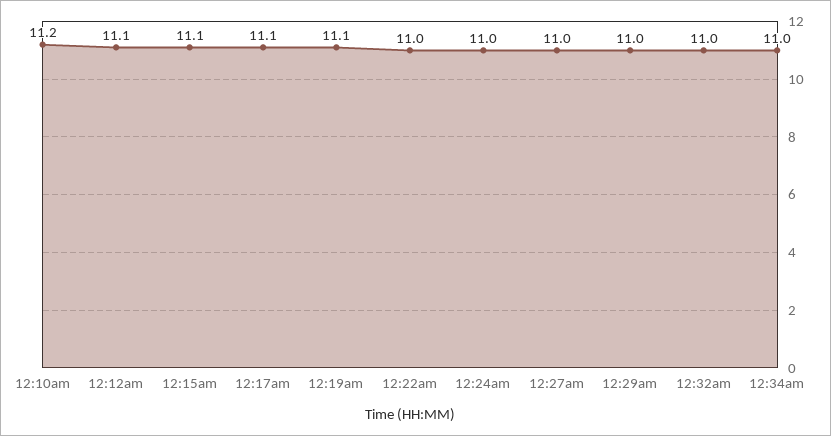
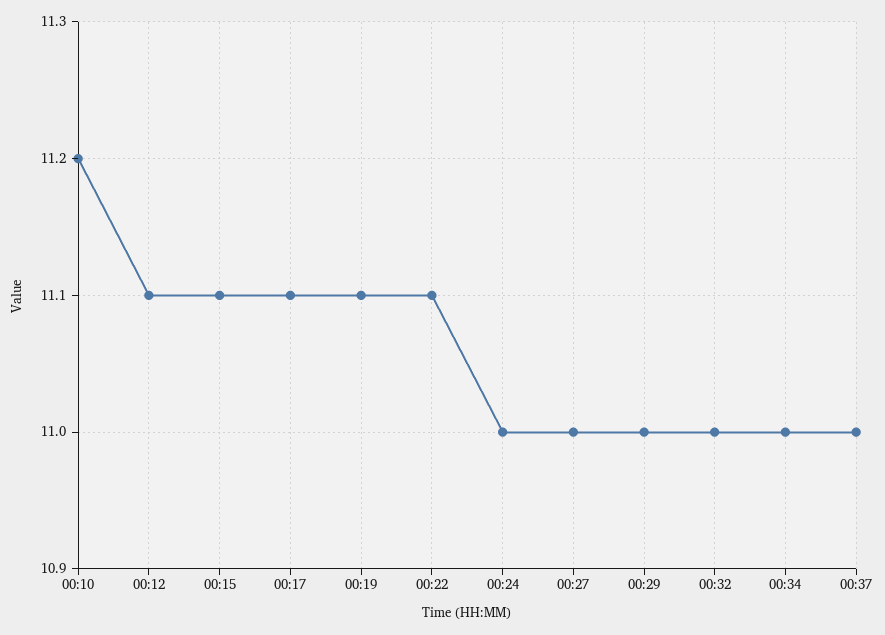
12:22am: 11 -> 11.1
00:37: none -> 11

